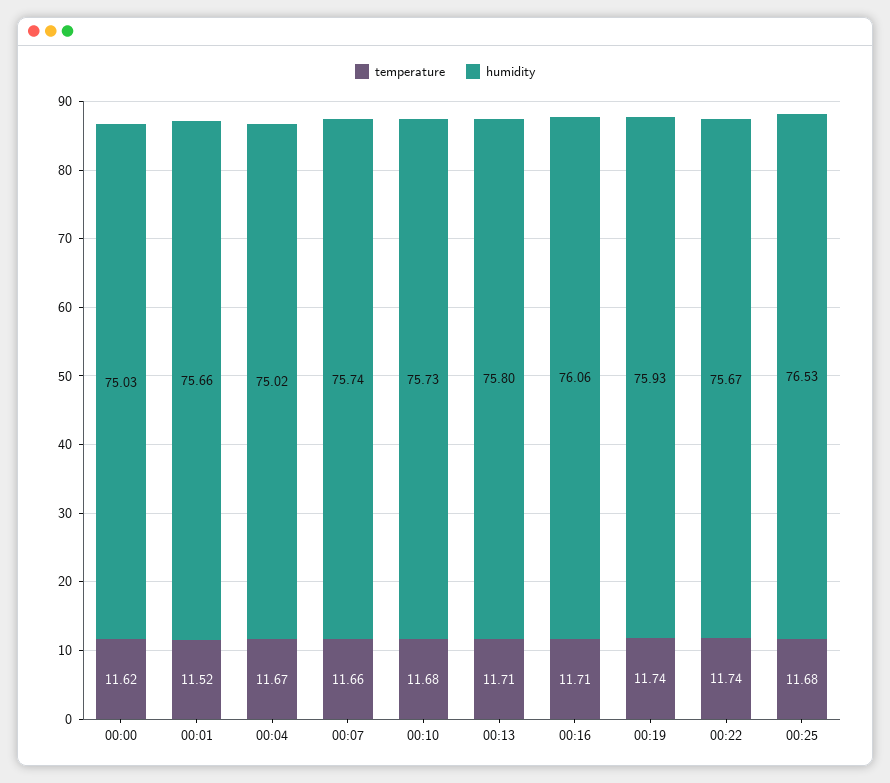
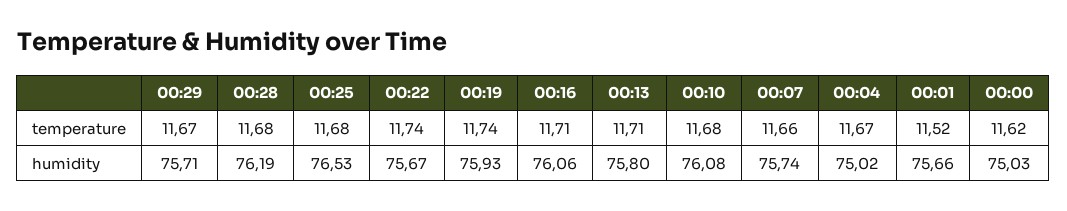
humidity, 00:10: 75.73 -> 76.08
temperature, 00:29: none -> 11.67
temperature, 00:28: none -> 11.68
humidity, 00:29: none -> 75.71
humidity, 00:28: none -> 76.19

